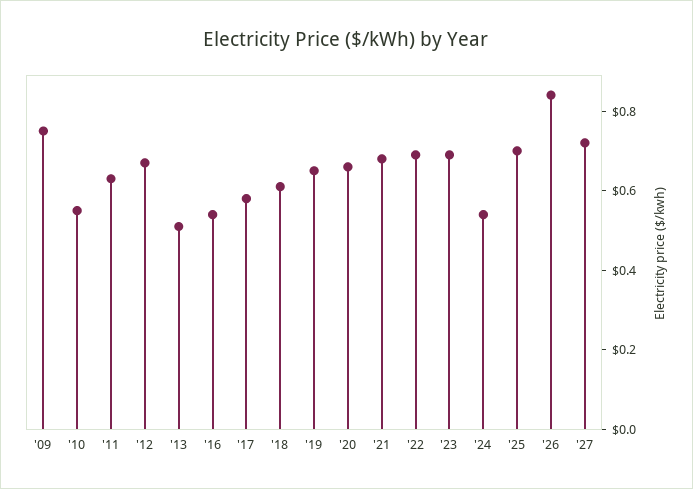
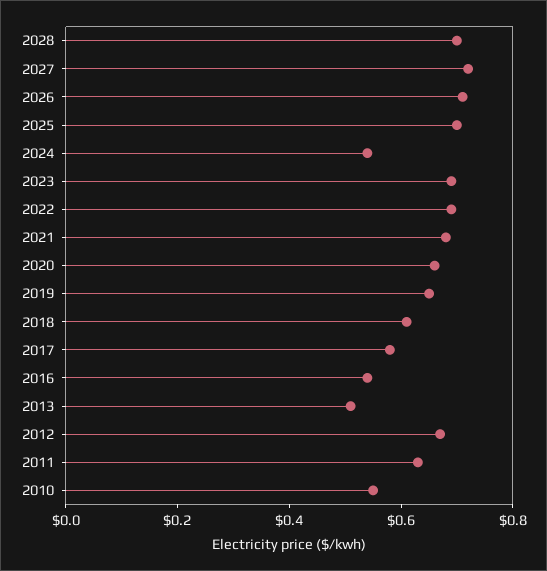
'09: 0.75 -> none
'26: 0.85 -> 0.7
2028: none -> 0.7

